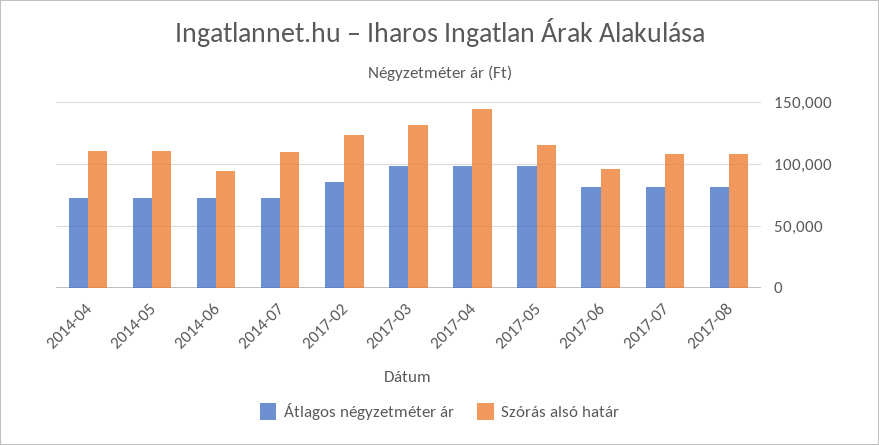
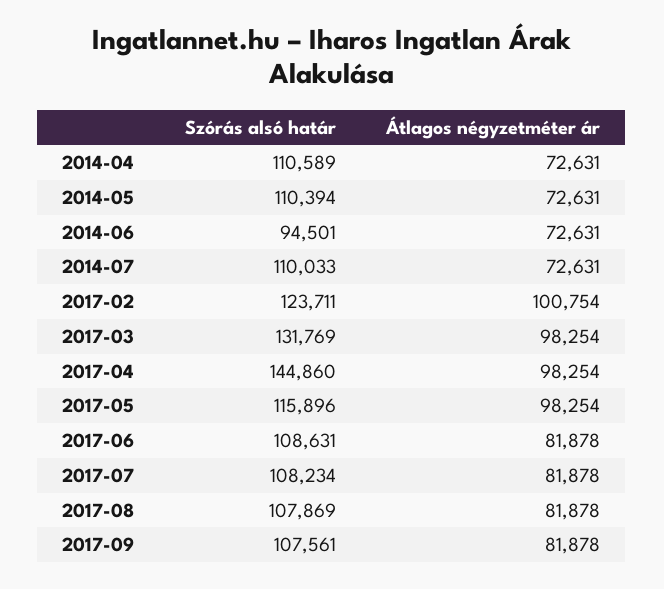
Átlagos négyzetméter ár, 2017-02: 85000 -> 100754
Szórás alsó határ, 2017-06: 95000 -> 108631
Szórás alsó határ, 2017-09: none -> 107561
Átlagos négyzetméter ár, 2017-09: none -> 81878

